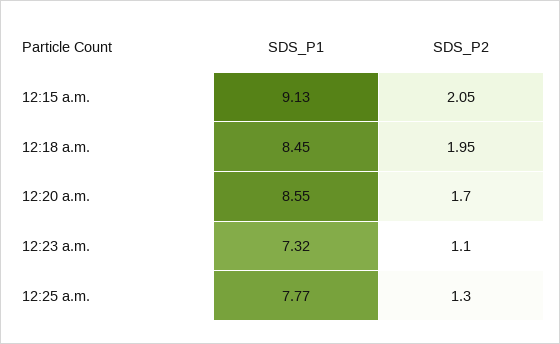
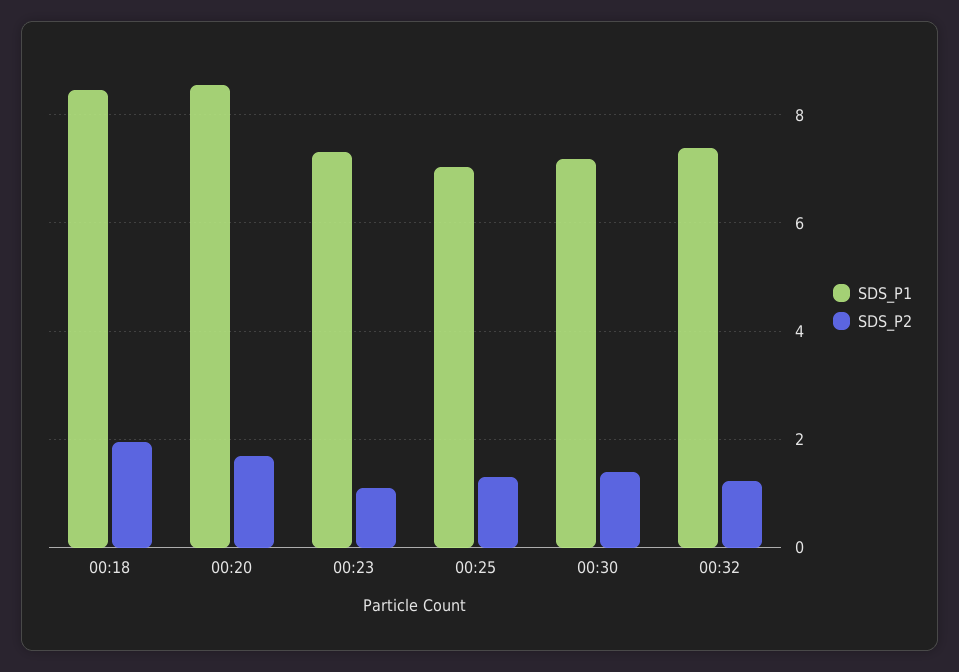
SDS_P1, 12:15 a.m.: 9.13 -> none
SDS_P2, 12:15 a.m.: 2.05 -> none
SDS_P1, 12:25 a.m.: 7.77 -> 7
SDS_P1, 00:30: none -> 7.2
SDS_P2, 00:30: none -> 1.4
SDS_P1, 00:32: none -> 7.4
SDS_P2, 00:32: none -> 1.2

